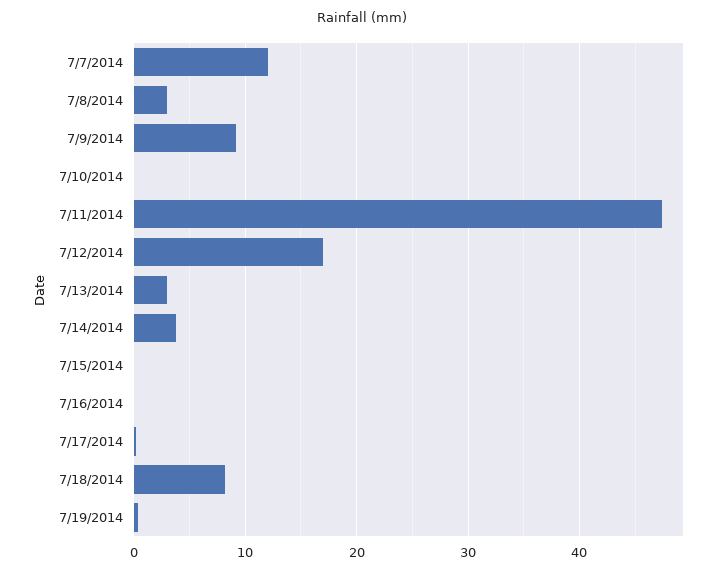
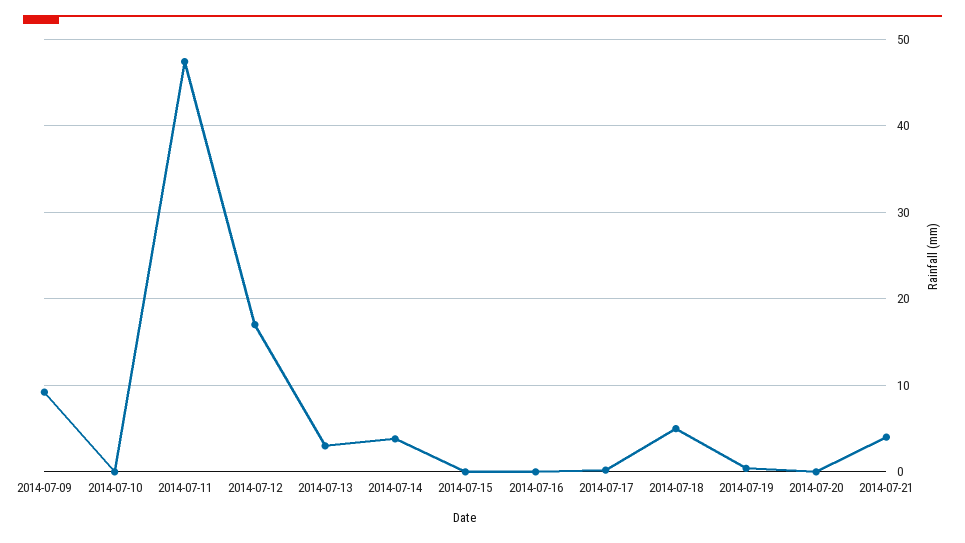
7/7/2014: 12 -> none
7/8/2014: 3 -> none
7/18/2014: 8 -> 5
2014-07-20: none -> 0
2014-07-21: none -> 4

